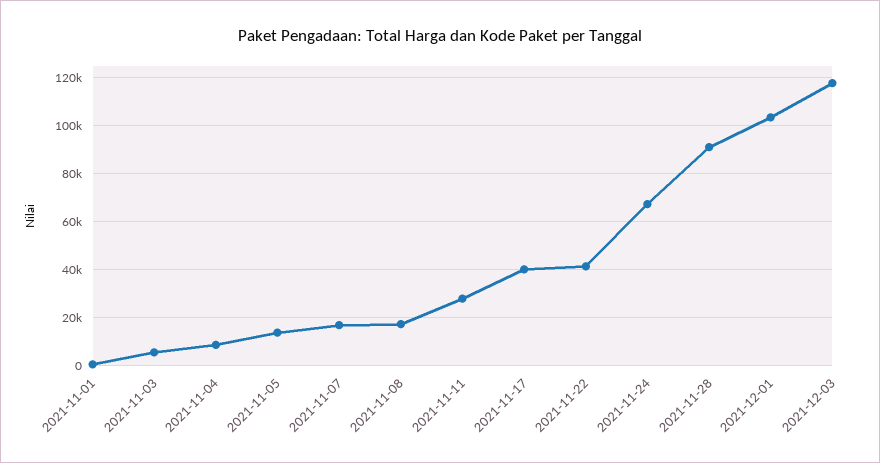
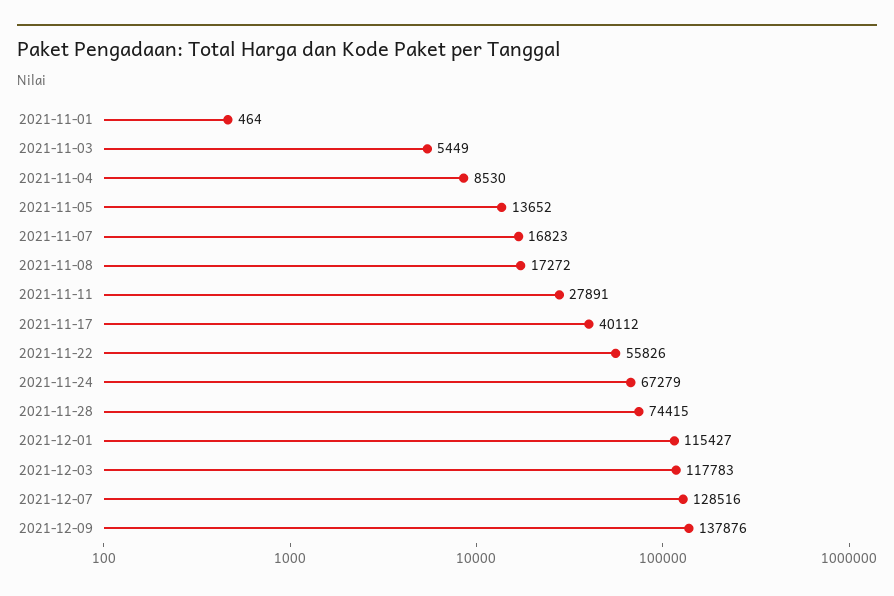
2021-11-22: 40000 -> 55826
2021-11-28: 90000 -> 74415
2021-12-01: 105000 -> 115427
2021-12-07: none -> 128516
2021-12-09: none -> 137876

